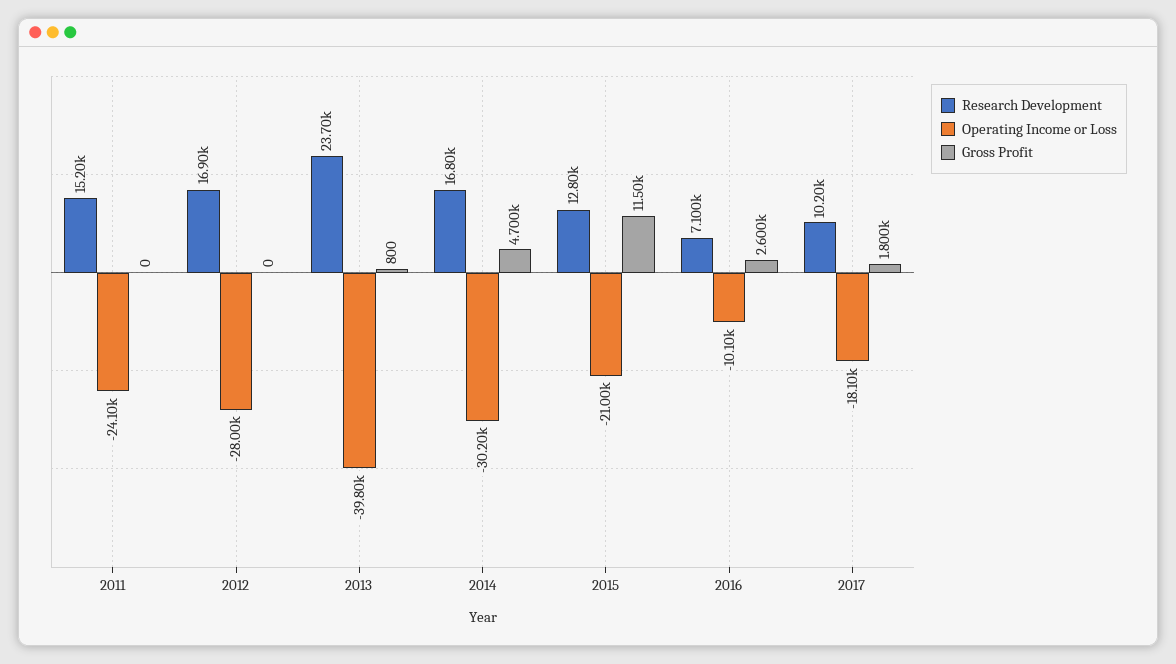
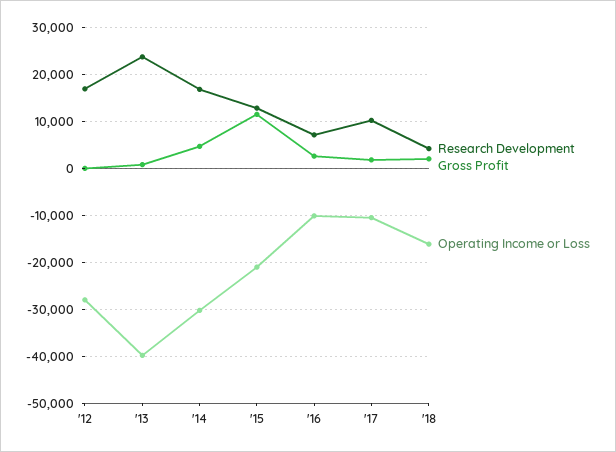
Research Development, 2011: 15200 -> none
Operating Income or Loss, 2011: -24100 -> none
Gross Profit, 2011: 0 -> none
Operating Income or Loss, 2017: -18100 -> -10000
Research Development, '18: none -> 4000
Gross Profit, '18: none -> 2000
Operating Income or Loss, '18: none -> -16000

